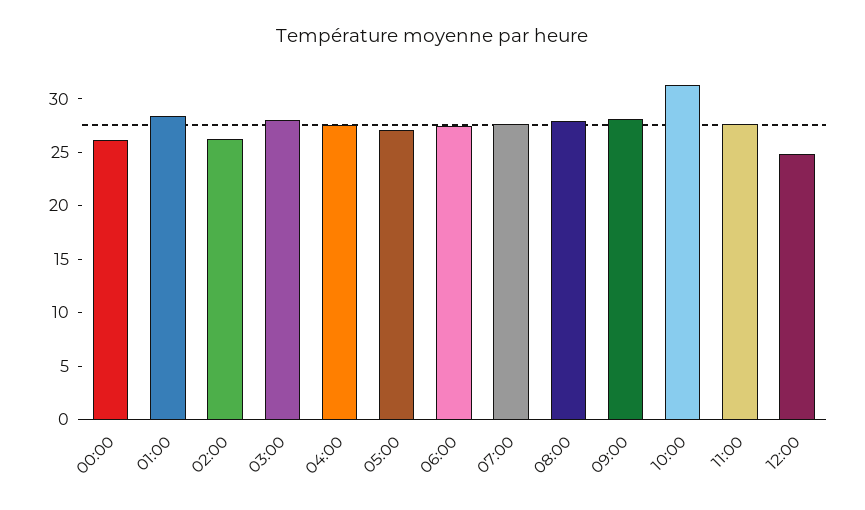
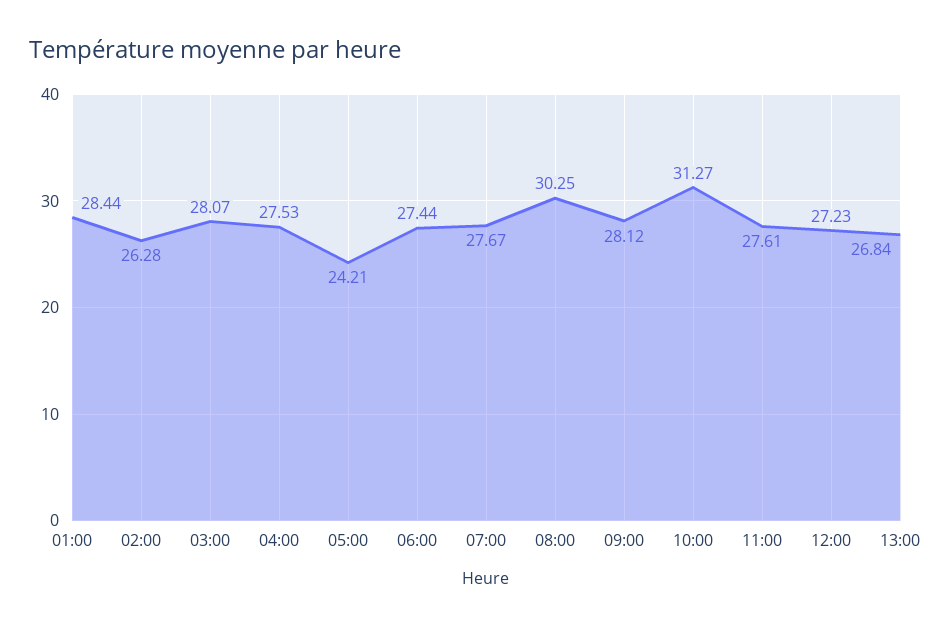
00:00: 26 -> none
05:00: 27 -> 24.21
08:00: 28 -> 30.25
12:00: 25 -> 27.23
13:00: none -> 26.84

